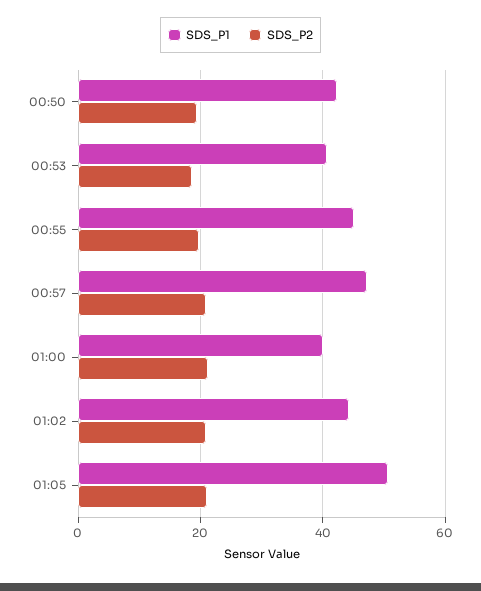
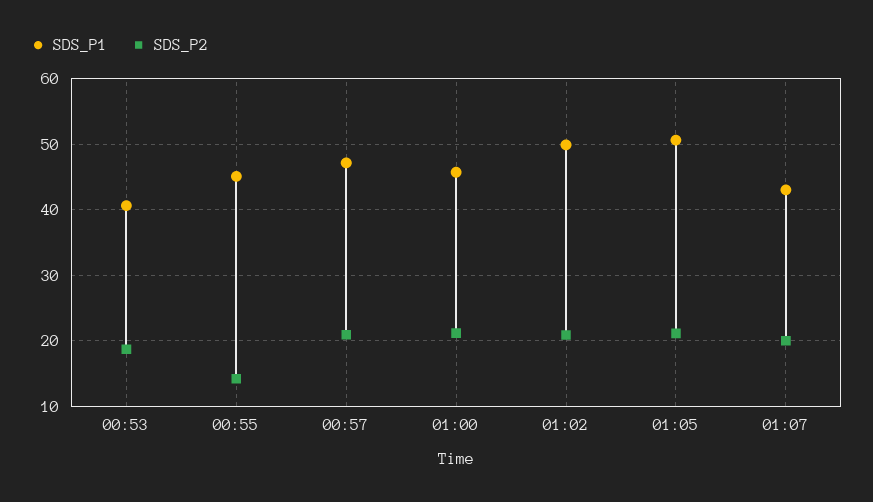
SDS_P1, 00:50: 42 -> none
SDS_P2, 00:50: 20 -> none
SDS_P2, 00:55: 20 -> 14
SDS_P1, 01:00: 40 -> 46
SDS_P1, 01:02: 44 -> 50
SDS_P1, 01:07: none -> 43
SDS_P2, 01:07: none -> 20

